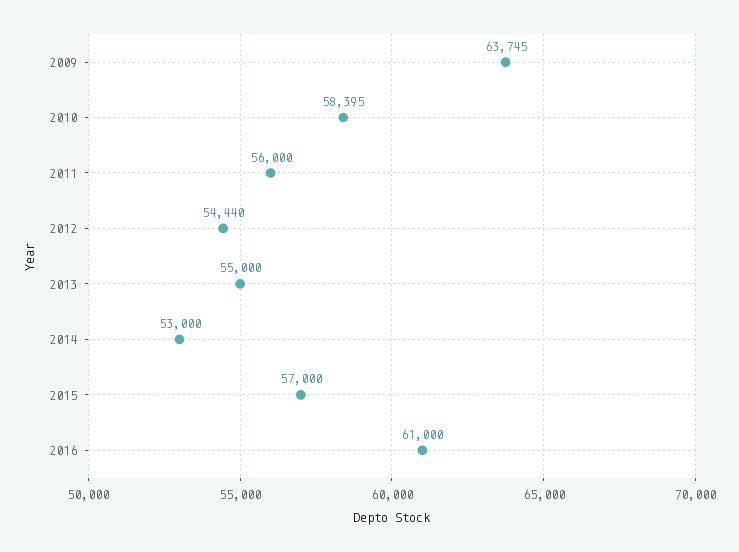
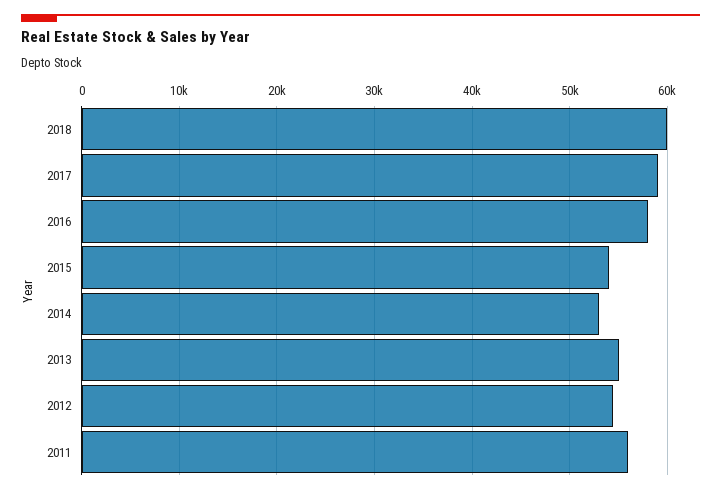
2009: 63745 -> none
2010: 58395 -> none
2015: 57000 -> 54000
2016: 61000 -> 58000
2018: none -> 60000
2017: none -> 59000

